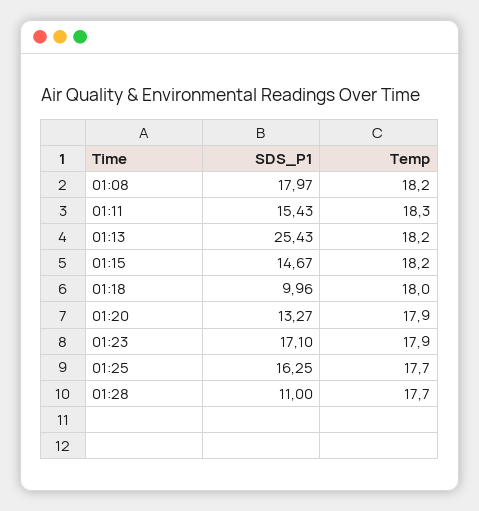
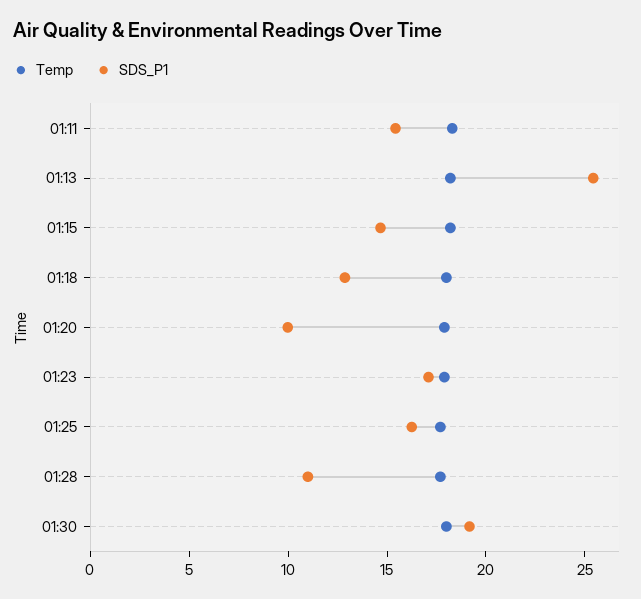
SDS_P1, 01:08: 17.97 -> none
Temp, 01:08: 18.2 -> none
SDS_P1, 01:18: 9.96 -> 13
SDS_P1, 01:20: 13.27 -> 10
Temp, 01:30: none -> 18
SDS_P1, 01:30: none -> 19

